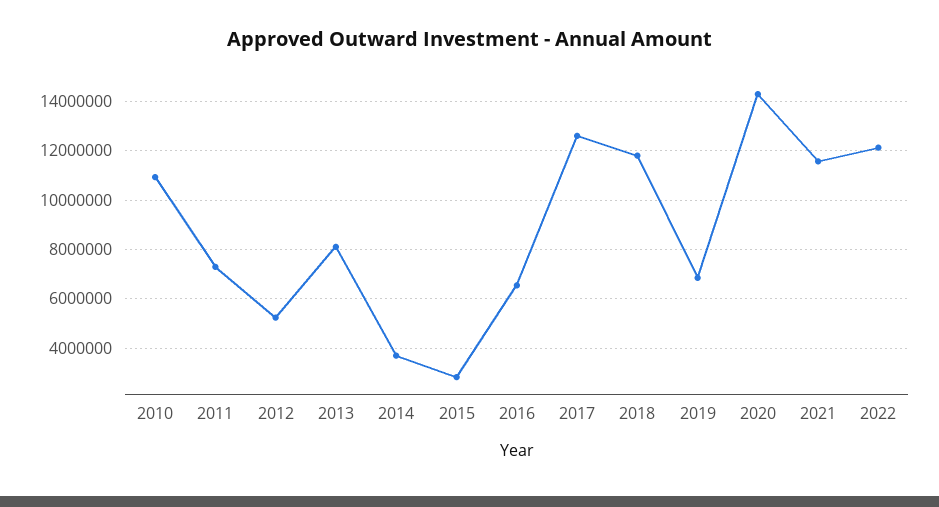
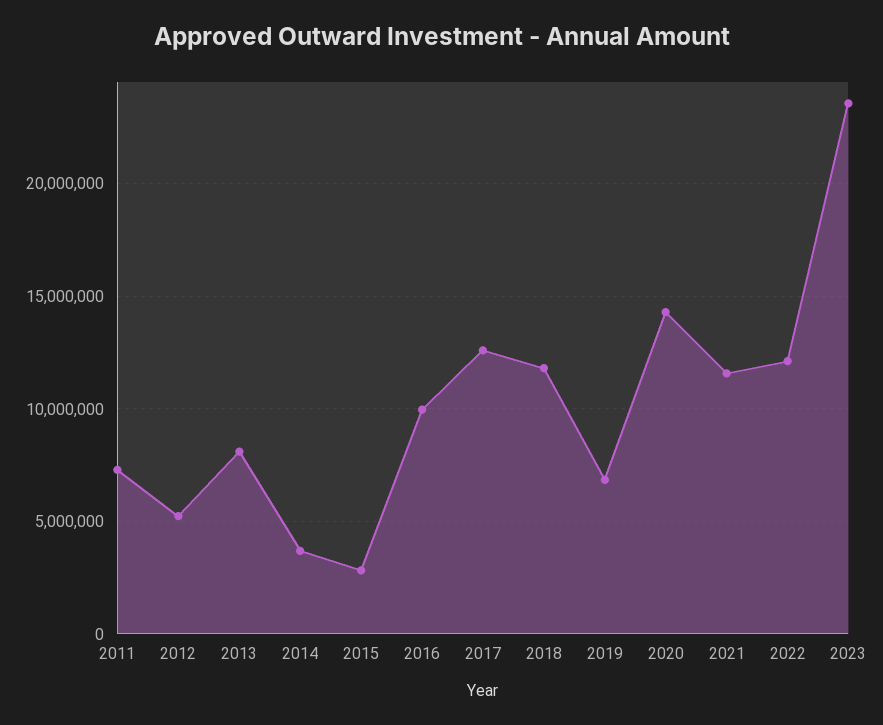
2010: 11000000 -> none
2016: 6500000 -> 10000000
2023: none -> 23500000

